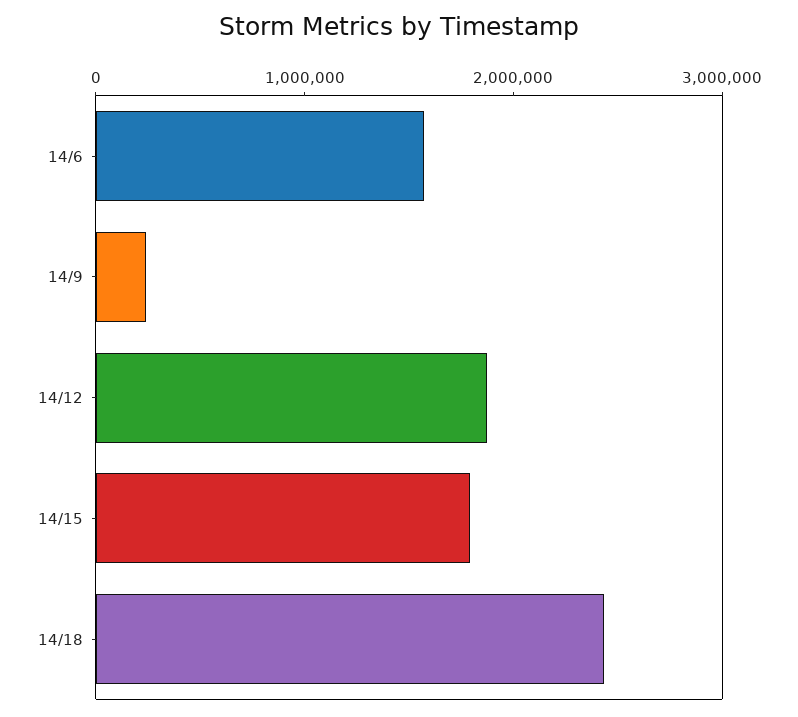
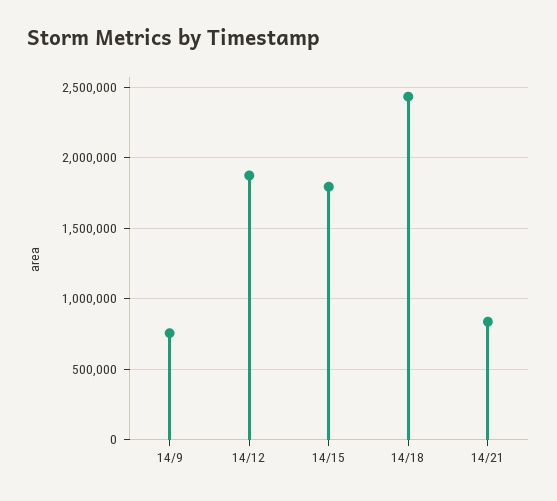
14/6: 1600000 -> none
14/9: 200000 -> 750000
14/21: none -> 850000

